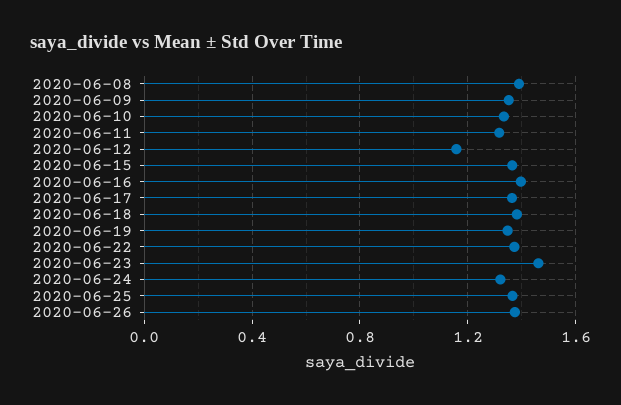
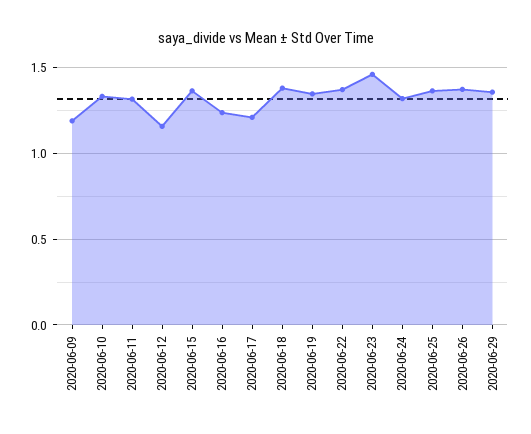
2020-06-08: 1.4 -> none
2020-06-09: 1.35 -> 1.2
2020-06-16: 1.4 -> 1.25
2020-06-17: 1.35 -> 1.2
2020-06-29: none -> 1.35

